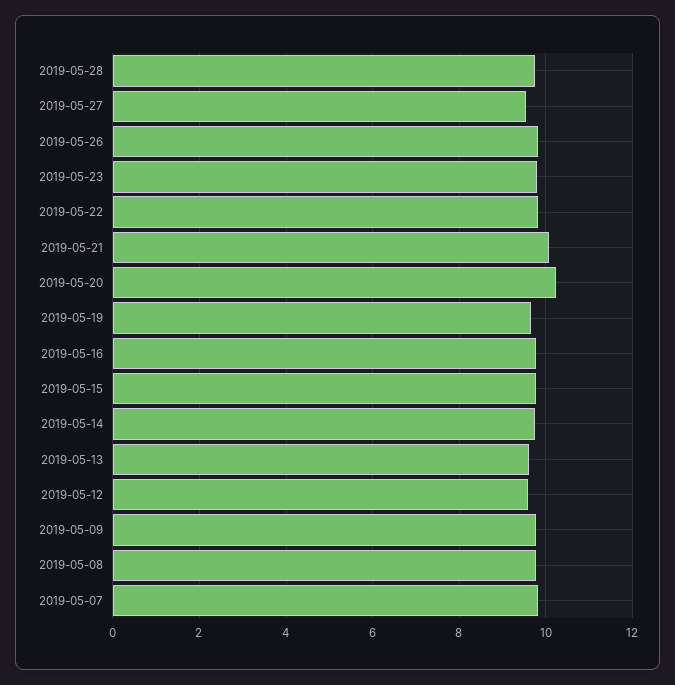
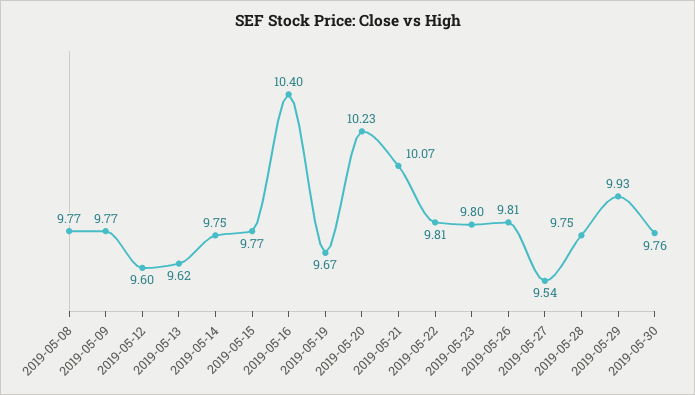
2019-05-16: 9.8 -> 10.4
2019-05-07: 9.8 -> none
2019-05-29: none -> 9.93
2019-05-30: none -> 9.76

